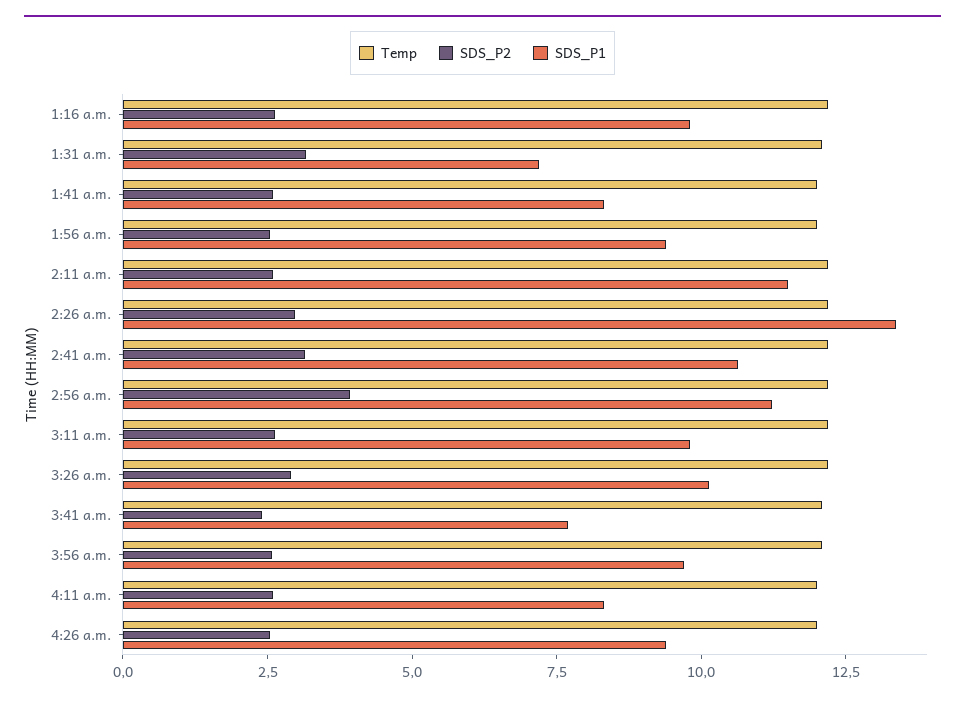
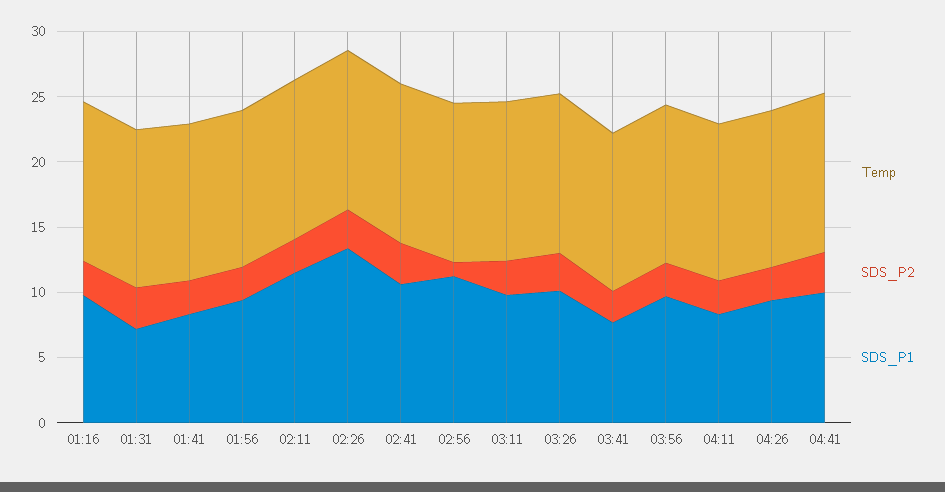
SDS_P2, 2:56 a.m.: 4 -> 1
Temp, 04:41: none -> 12
SDS_P2, 04:41: none -> 3
SDS_P1, 04:41: none -> 10

